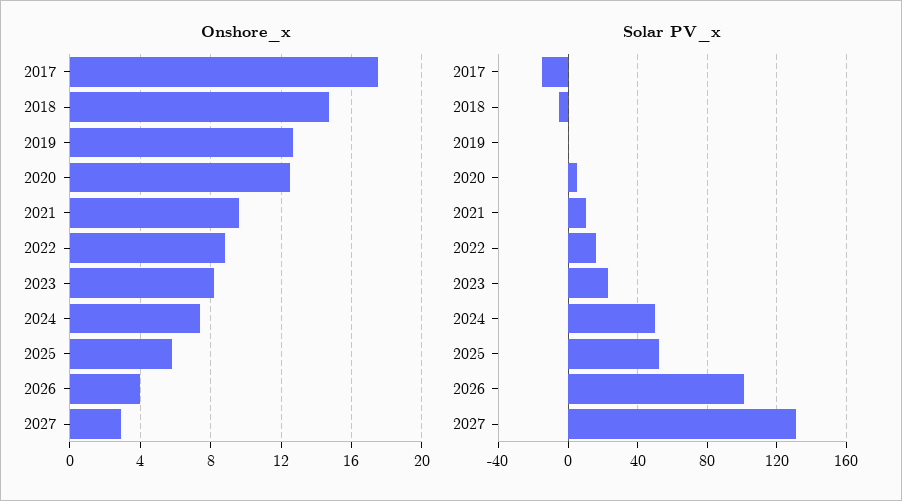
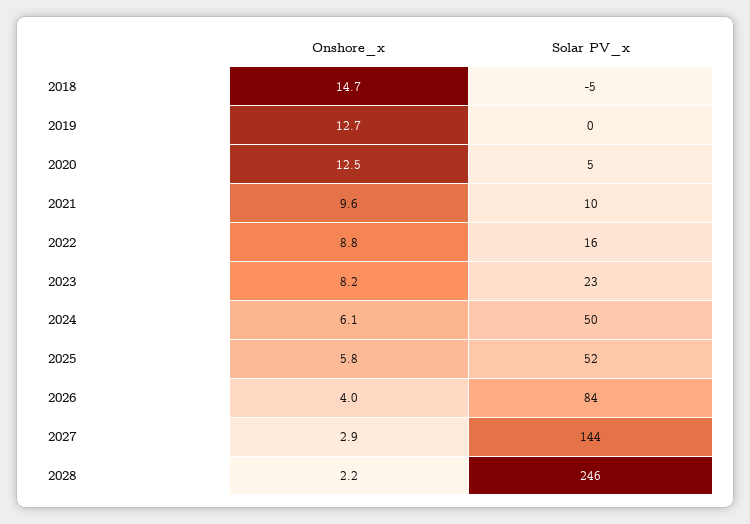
Onshore_x, 2017: 17.5 -> none
Onshore_x, 2024: 7.5 -> 6.1
Solar PV_x, 2017: -15 -> none
Solar PV_x, 2026: 100 -> 84
Solar PV_x, 2027: 130 -> 144
Onshore_x, 2028: none -> 2.2
Solar PV_x, 2028: none -> 246

